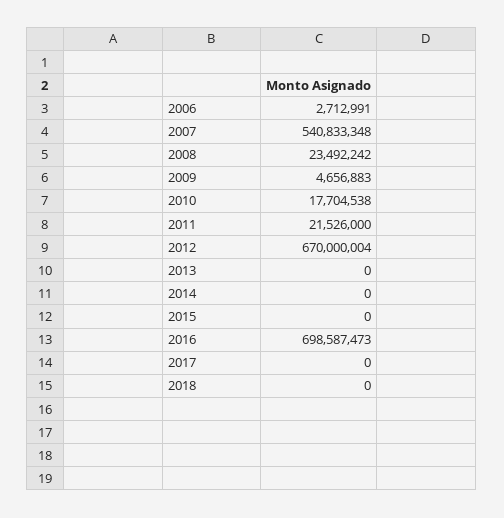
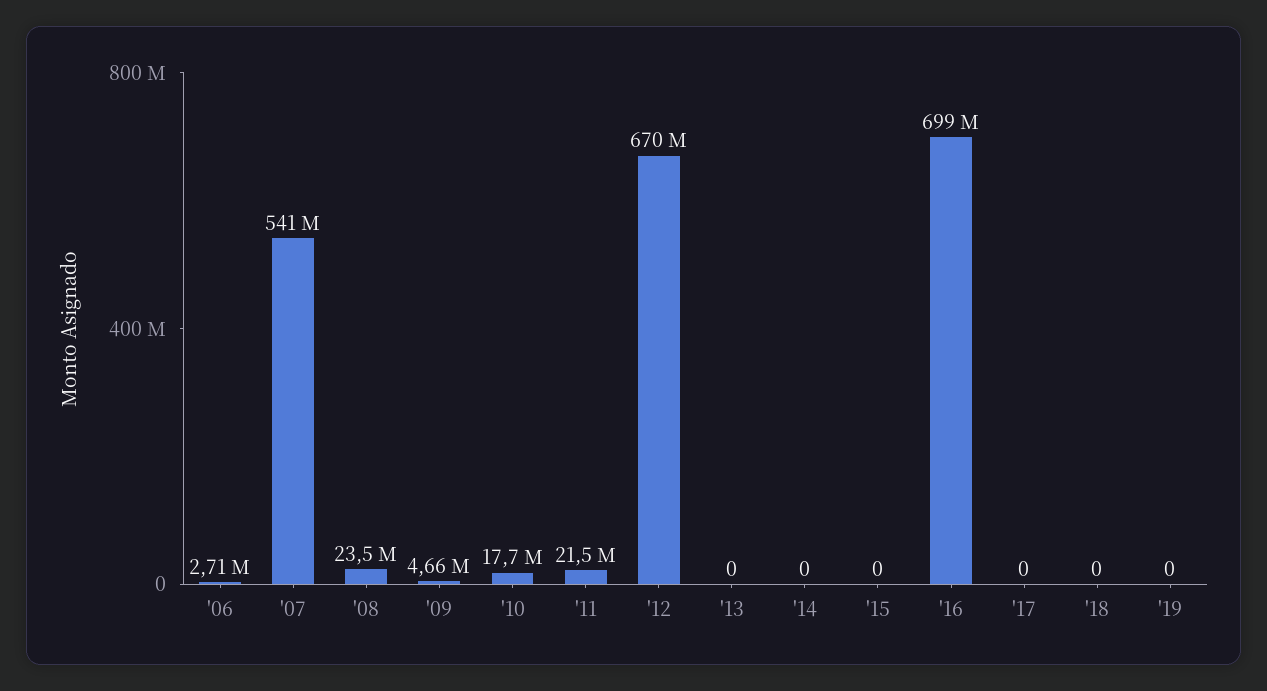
'19: none -> 0

